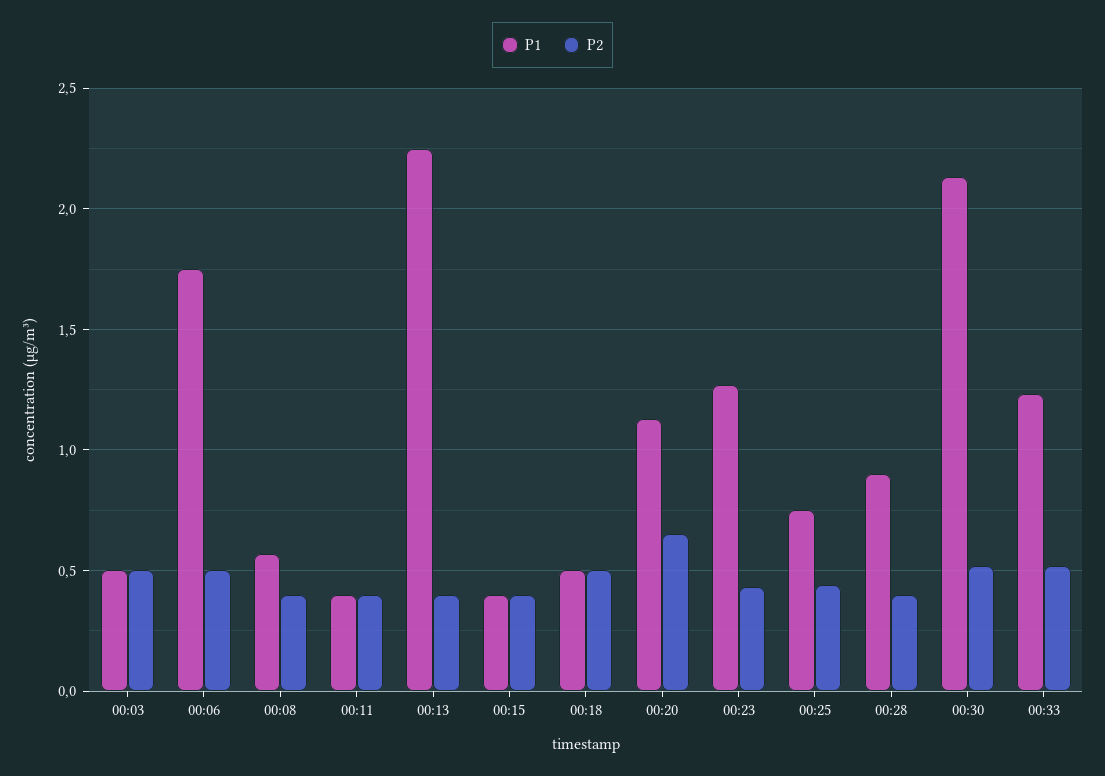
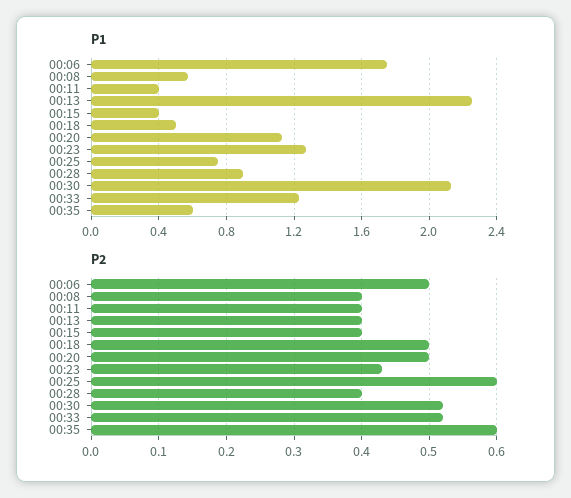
P1, 00:03: 0.5 -> none
P2, 00:03: 0.5 -> none
P2, 00:20: 0.65 -> 0.5
P2, 00:25: 0.45 -> 0.6
P1, 00:35: none -> 0.6
P2, 00:35: none -> 0.6

